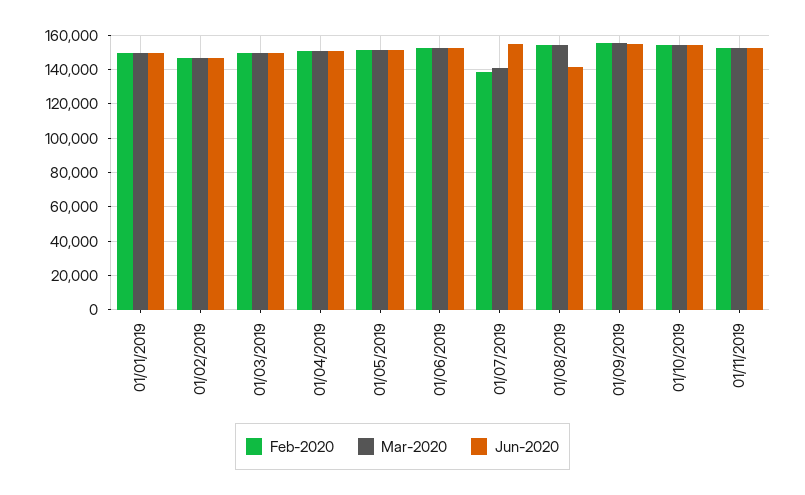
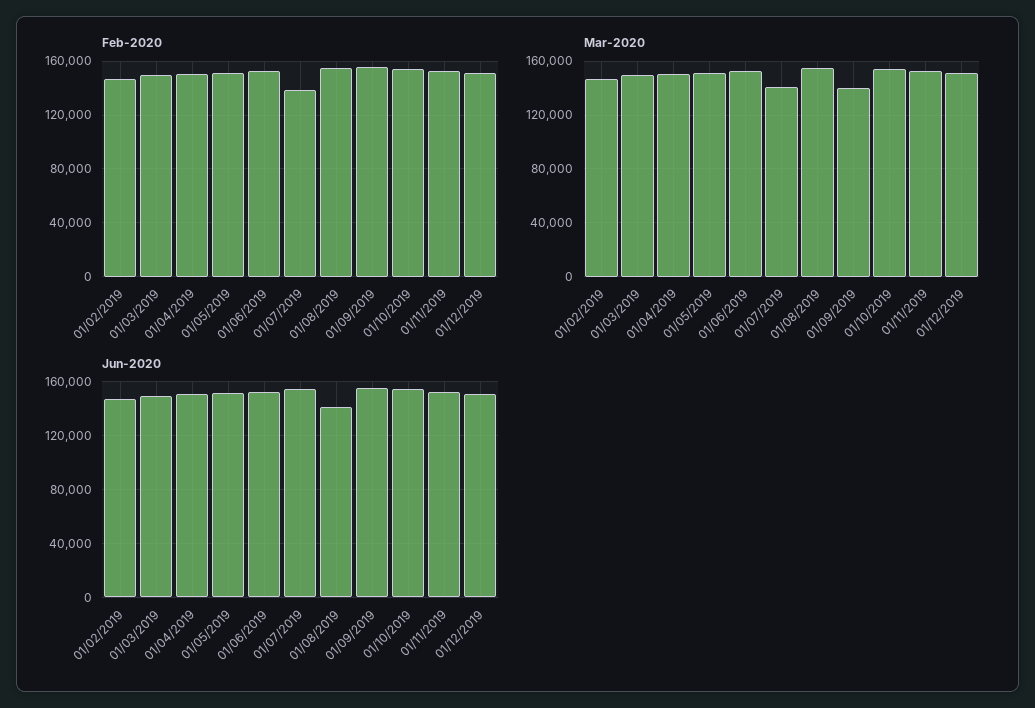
Feb-2020, 01/01/2019: 150000 -> none
Mar-2020, 01/01/2019: 150000 -> none
Jun-2020, 01/01/2019: 150000 -> none
Mar-2020, 01/09/2019: 155000 -> 140000
Feb-2020, 01/12/2019: none -> 150000
Mar-2020, 01/12/2019: none -> 150000
Jun-2020, 01/12/2019: none -> 150000

